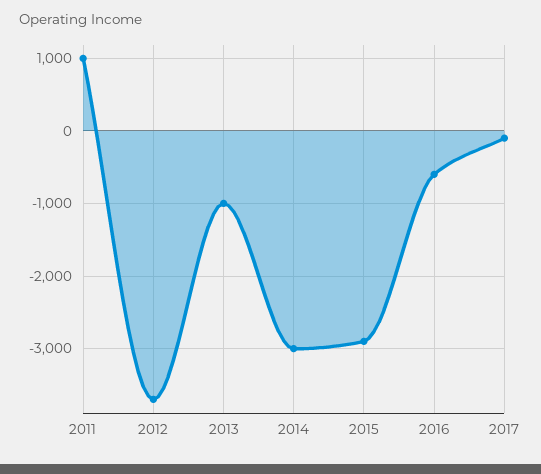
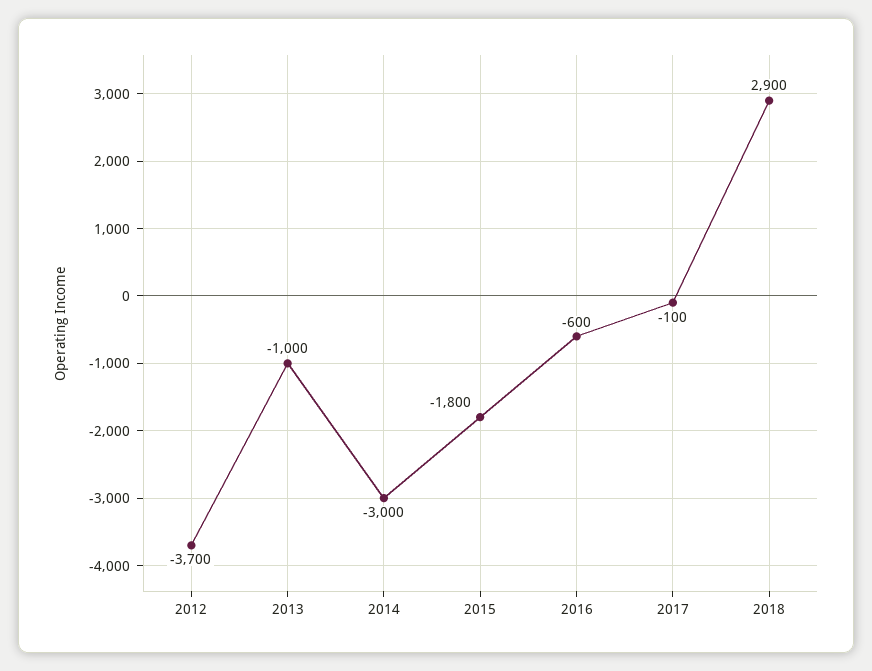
2011: 1000 -> none
2015: -2900 -> -1800
2018: none -> 2900

